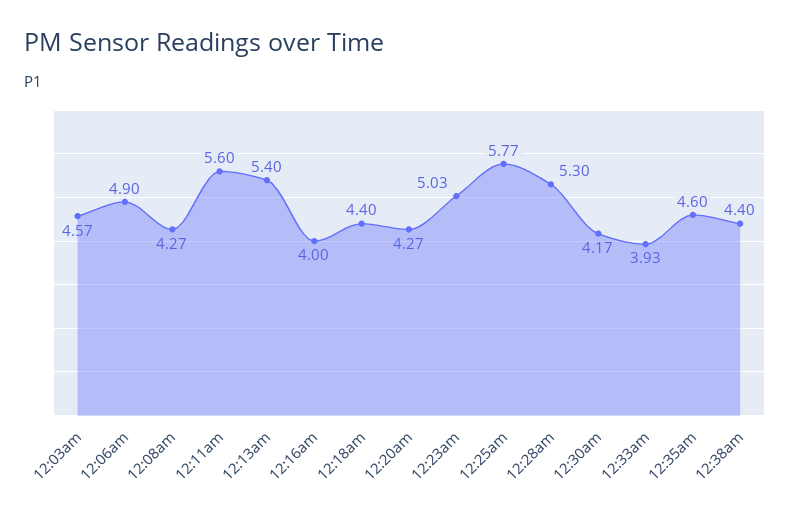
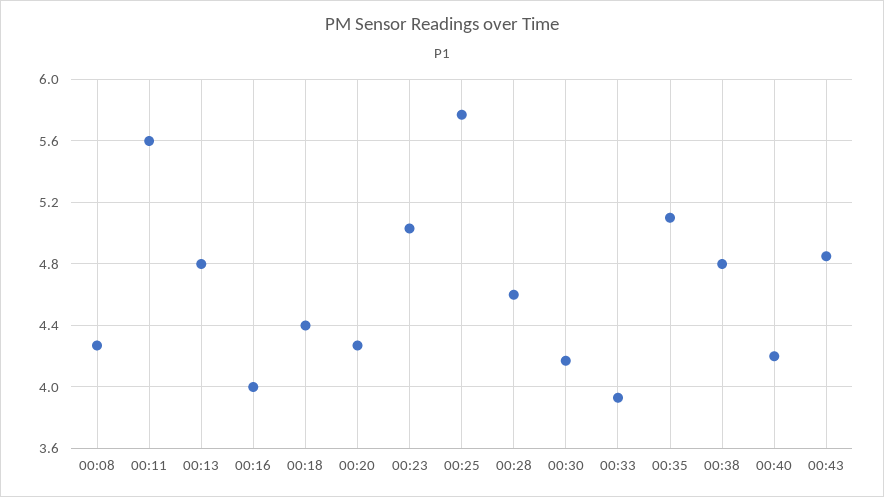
12:03am: 4.57 -> none
12:06am: 4.9 -> none
12:13am: 5.4 -> 4.8
12:28am: 5.3 -> 4.6
12:35am: 4.6 -> 5.1
12:38am: 4.4 -> 4.8
00:40: none -> 4.2
00:43: none -> 4.85

